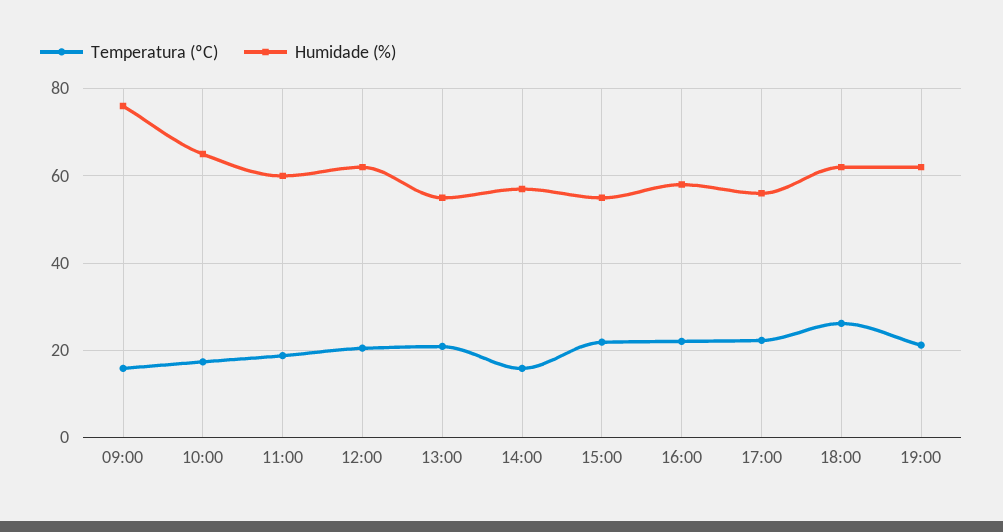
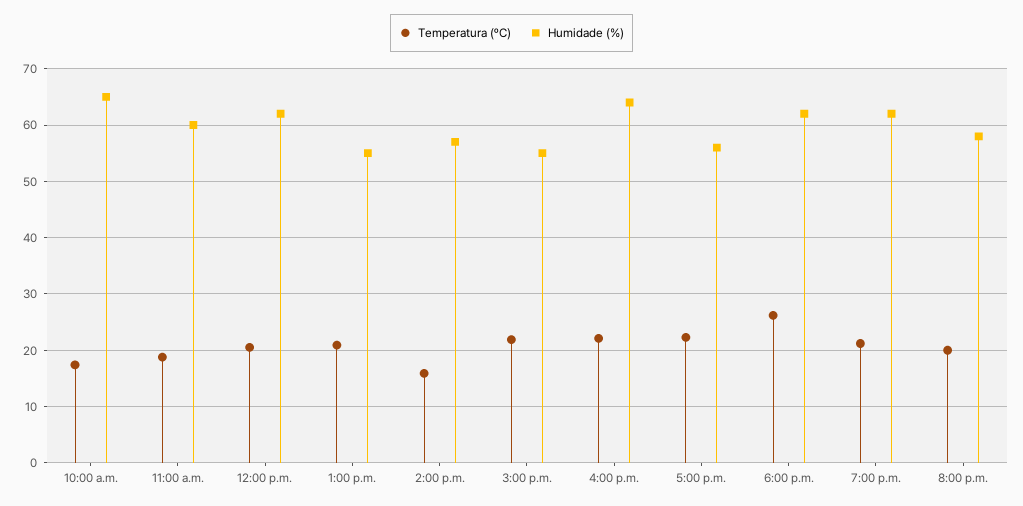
Temperatura (ºC), 09:00: 16 -> none
Humidade (%), 09:00: 76 -> none
Humidade (%), 16:00: 58 -> 64
Temperatura (ºC), 8:00 p.m.: none -> 20
Humidade (%), 8:00 p.m.: none -> 58

